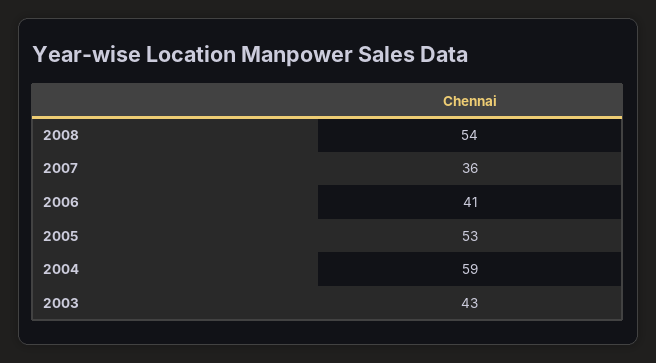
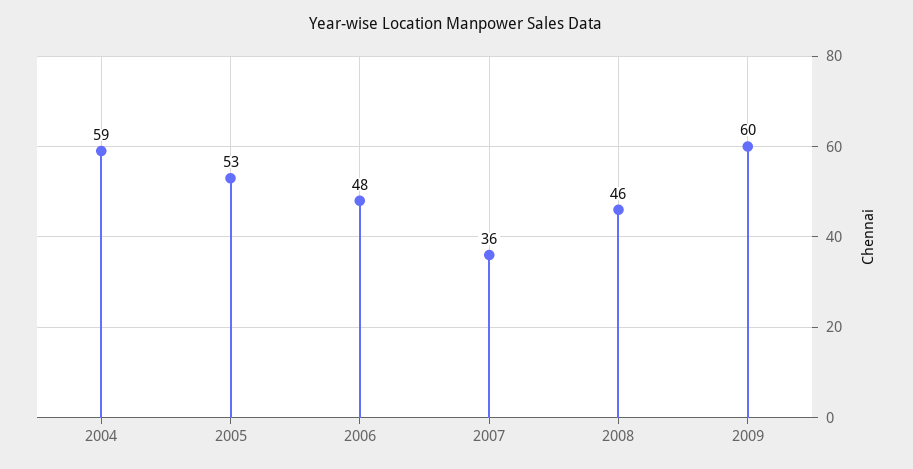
2008: 54 -> 46
2006: 41 -> 48
2003: 43 -> none
2009: none -> 60

